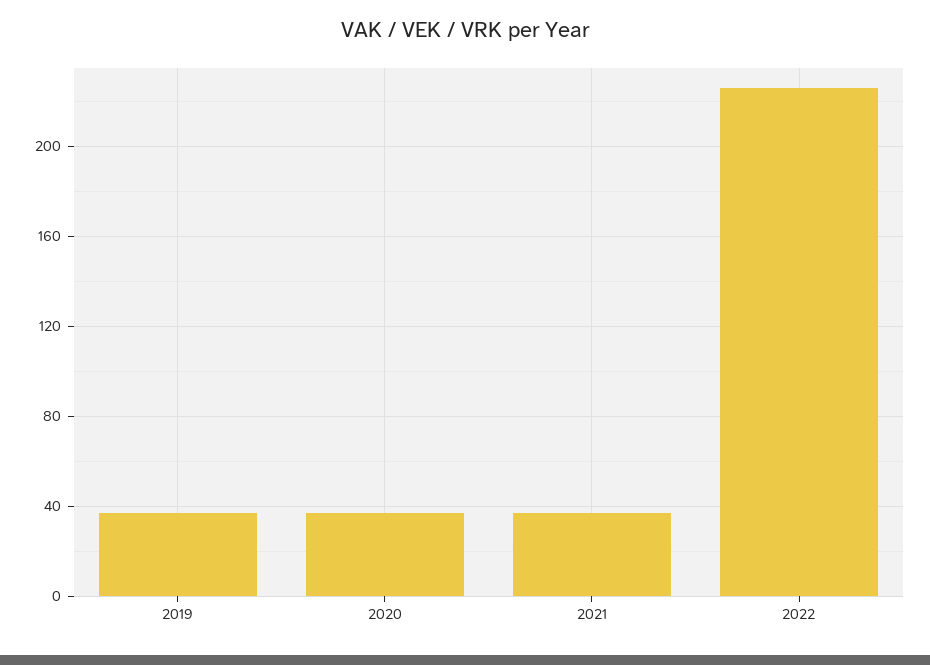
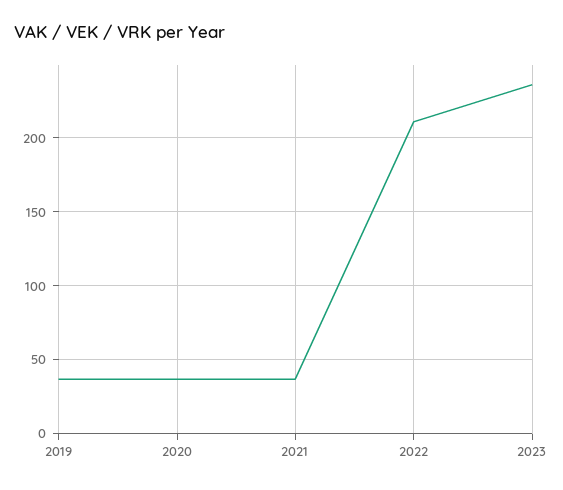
2022: 225 -> 210
2023: none -> 235

